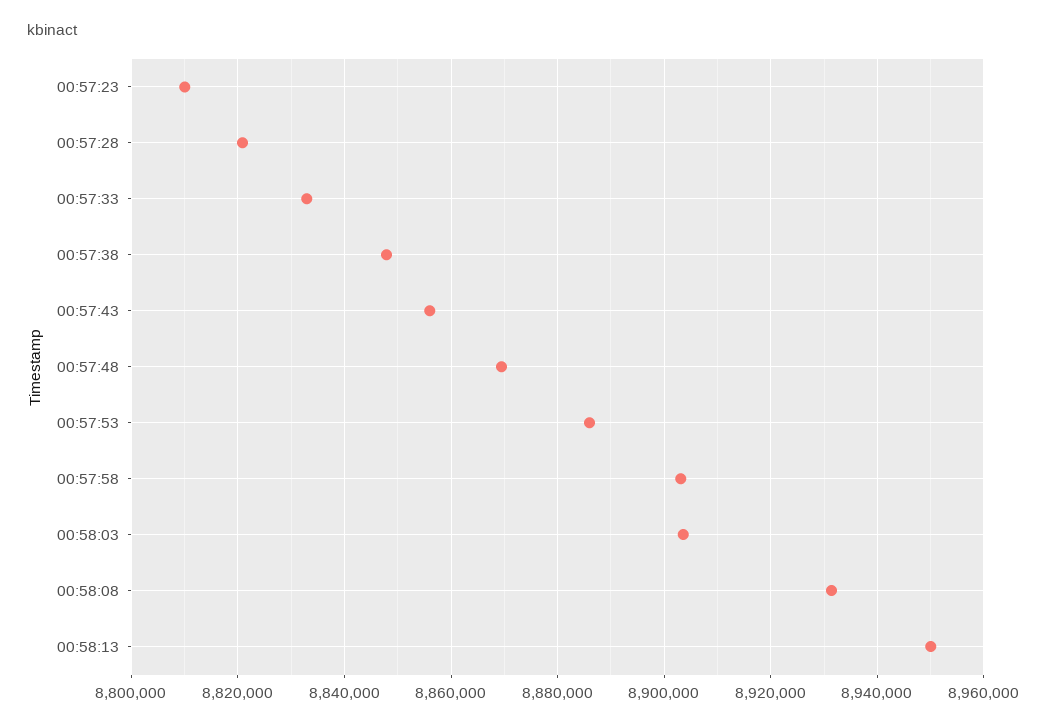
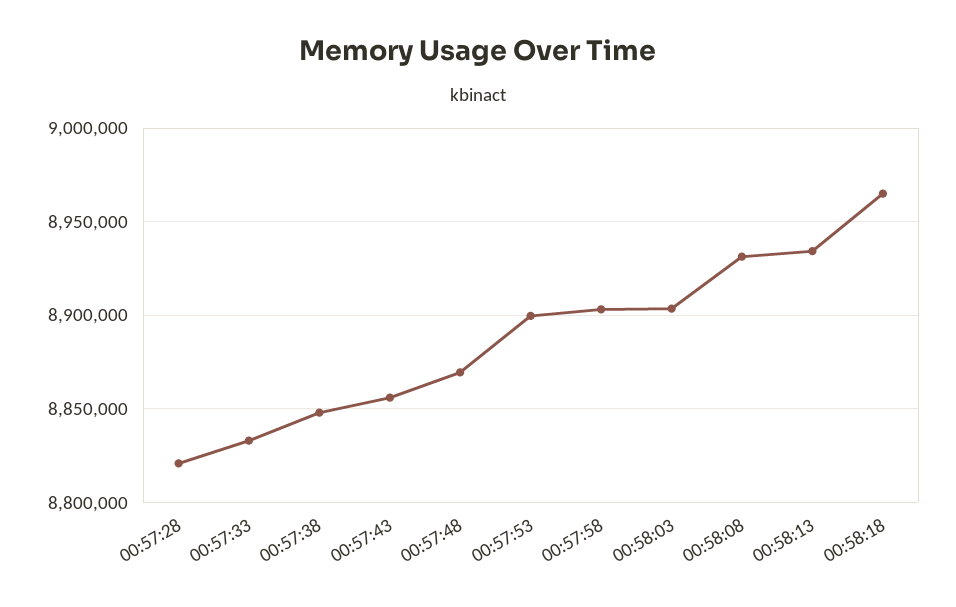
00:57:23: 8810000 -> none
00:57:53: 8886000 -> 8900000
00:58:13: 8950000 -> 8935000
00:58:18: none -> 8965000

